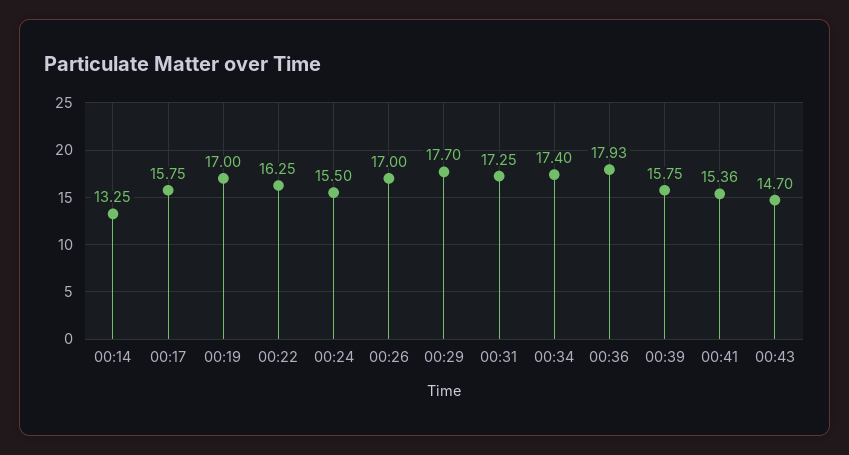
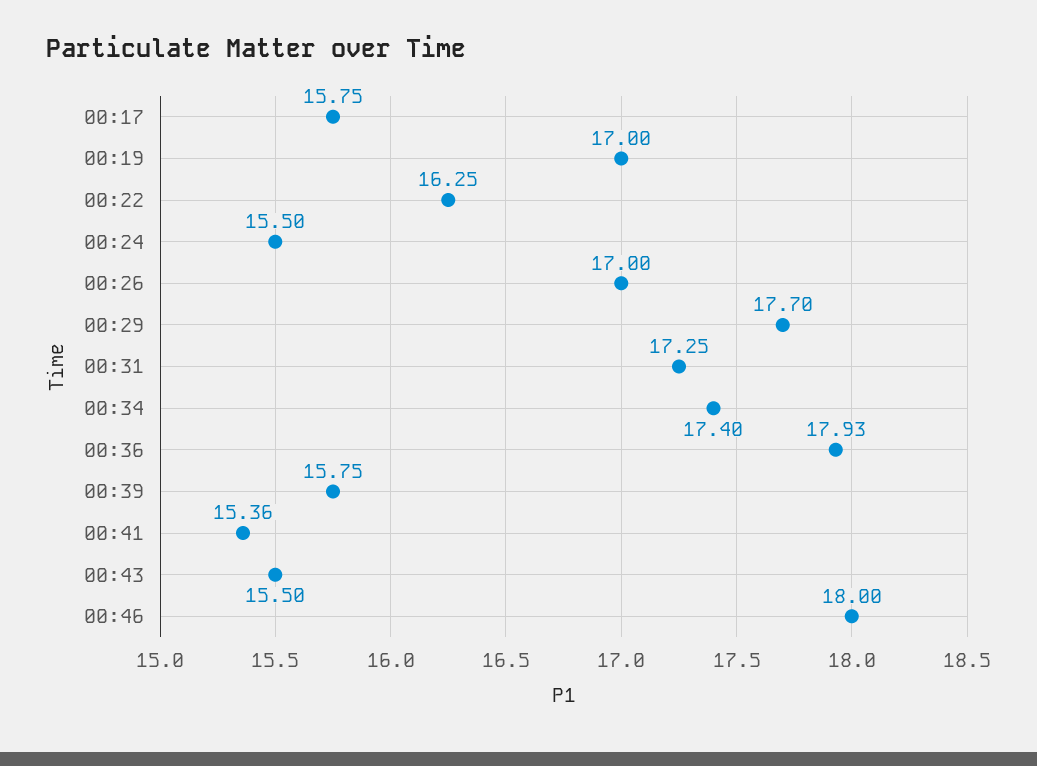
00:14: 13.25 -> none
00:43: 14.7 -> 15.5
00:46: none -> 18

